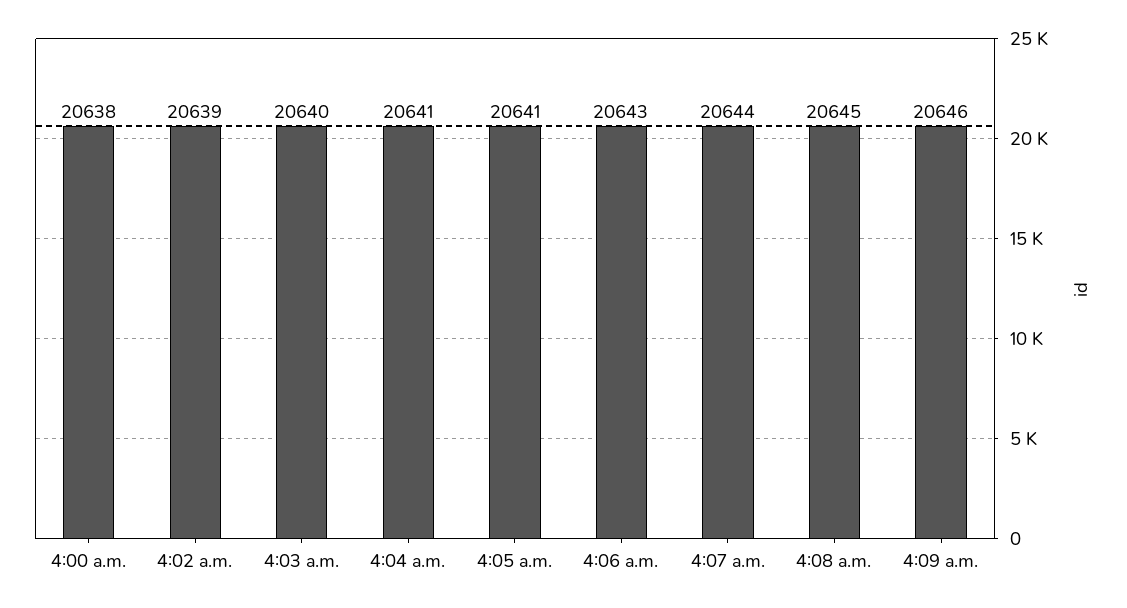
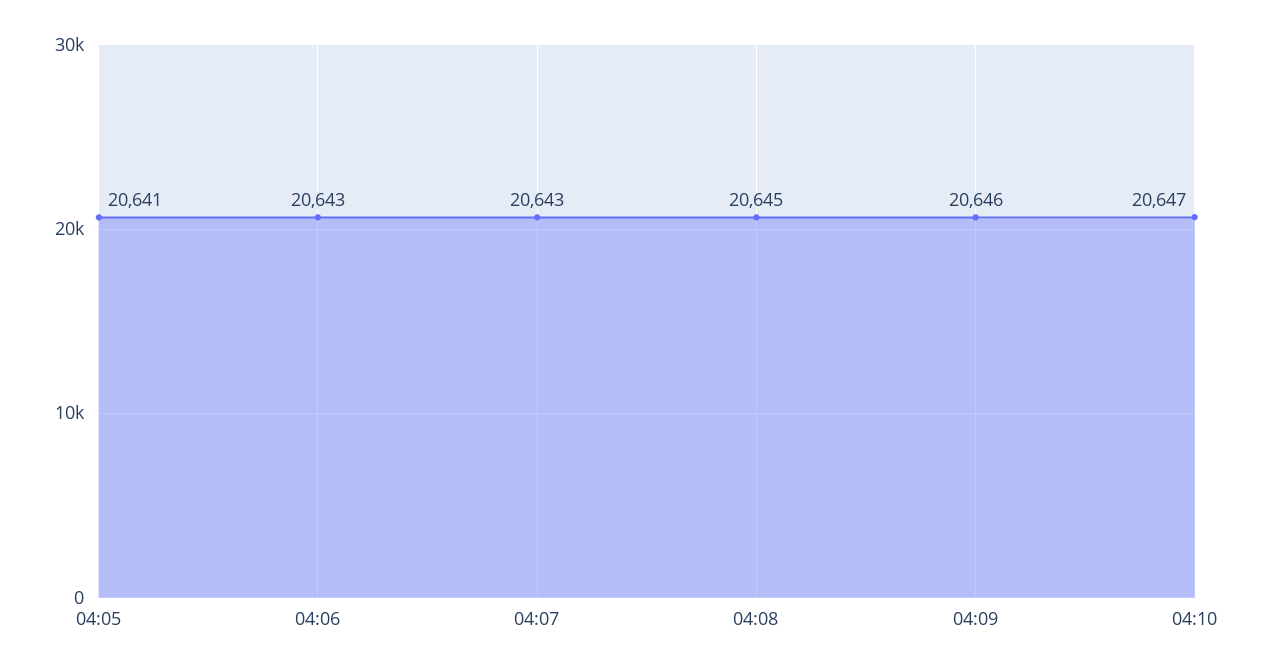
4:00 a.m.: 20638 -> none
4:02 a.m.: 20639 -> none
4:03 a.m.: 20640 -> none
4:04 a.m.: 20641 -> none
4:07 a.m.: 20644 -> 20643
04:10: none -> 20647

